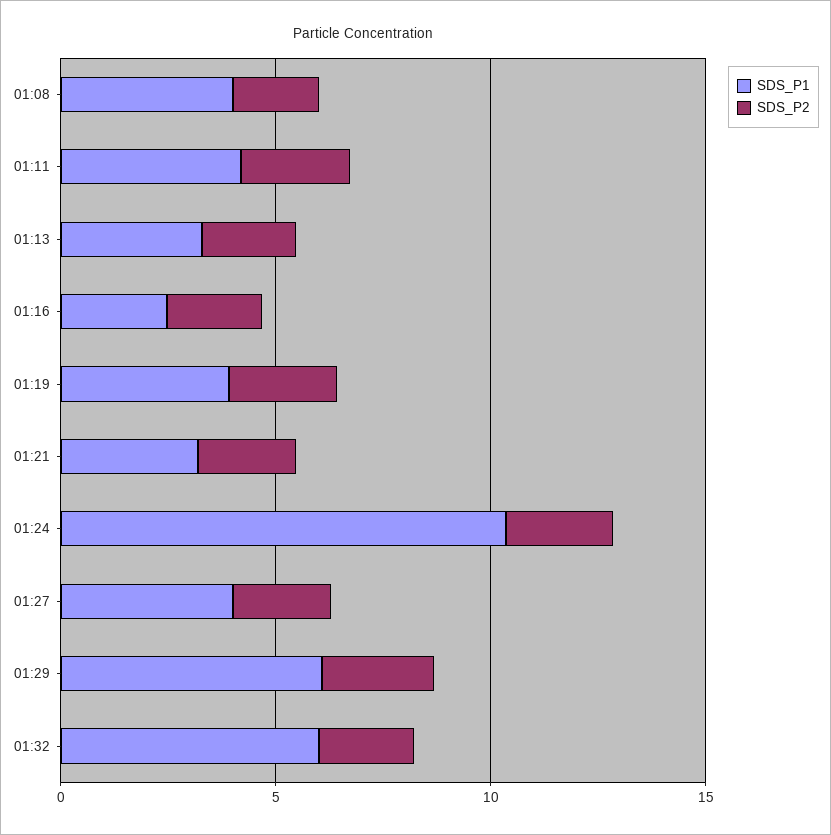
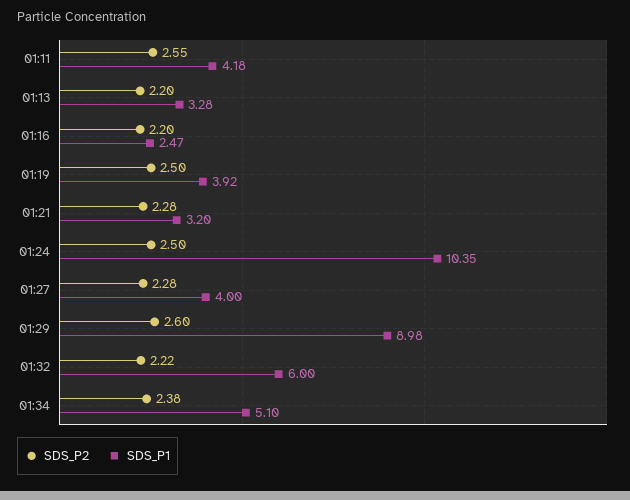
SDS_P1, 01:08: 4 -> none
SDS_P2, 01:08: 2 -> none
SDS_P1, 01:29: 6 -> 8.98
SDS_P2, 01:34: none -> 2.38
SDS_P1, 01:34: none -> 5.1

